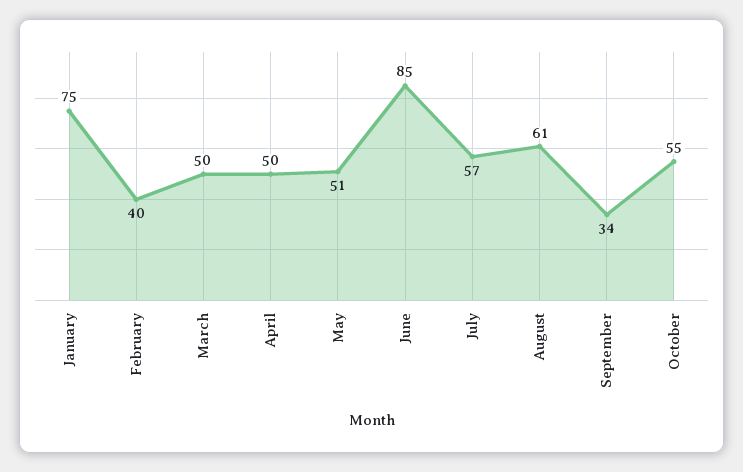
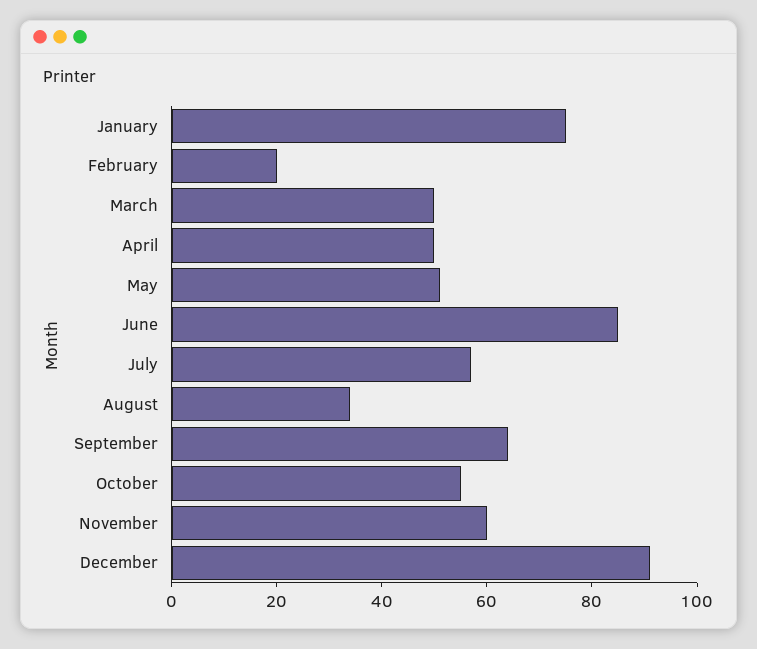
February: 40 -> 20
August: 61 -> 35
September: 34 -> 65
November: none -> 60
December: none -> 90

